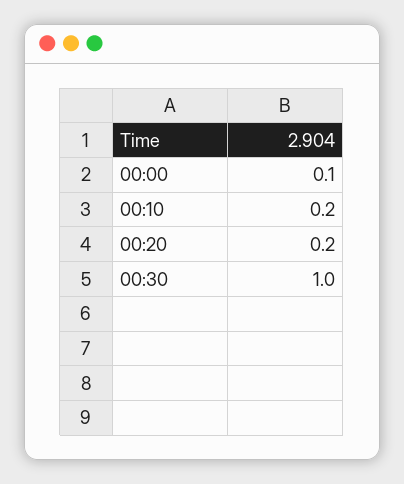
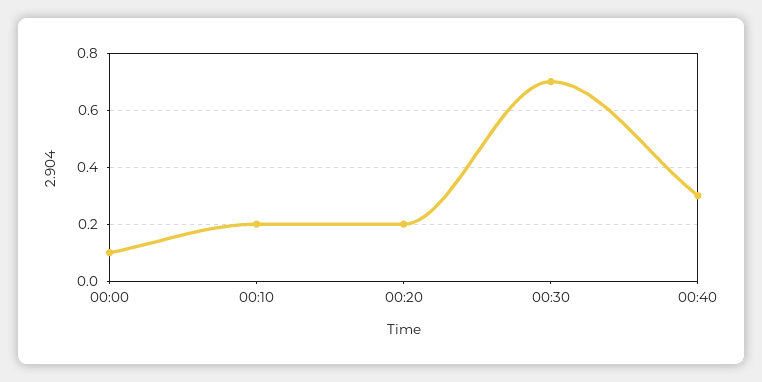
00:30: 1 -> 0.7
00:40: none -> 0.3

